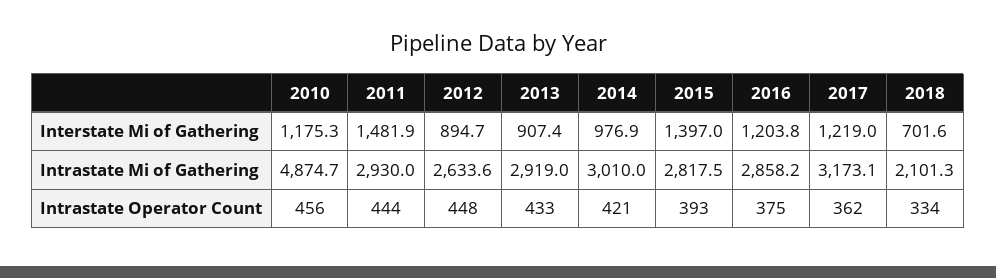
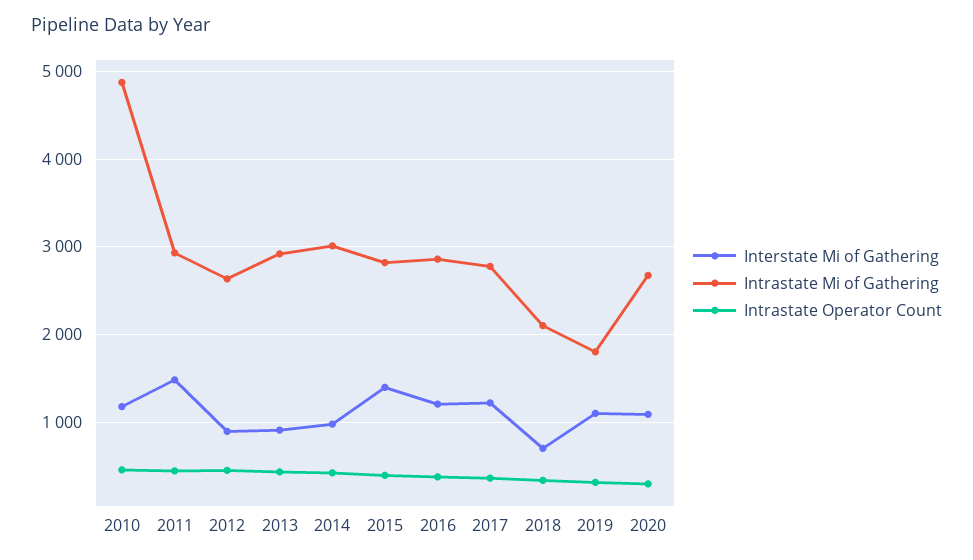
Intrastate Mi of Gathering, 2017: 3173.1 -> 2800
Interstate Mi of Gathering, 2019: none -> 1100
Intrastate Mi of Gathering, 2019: none -> 1800
Intrastate Operator Count, 2019: none -> 300
Interstate Mi of Gathering, 2020: none -> 1100
Intrastate Mi of Gathering, 2020: none -> 2700
Intrastate Operator Count, 2020: none -> 300

